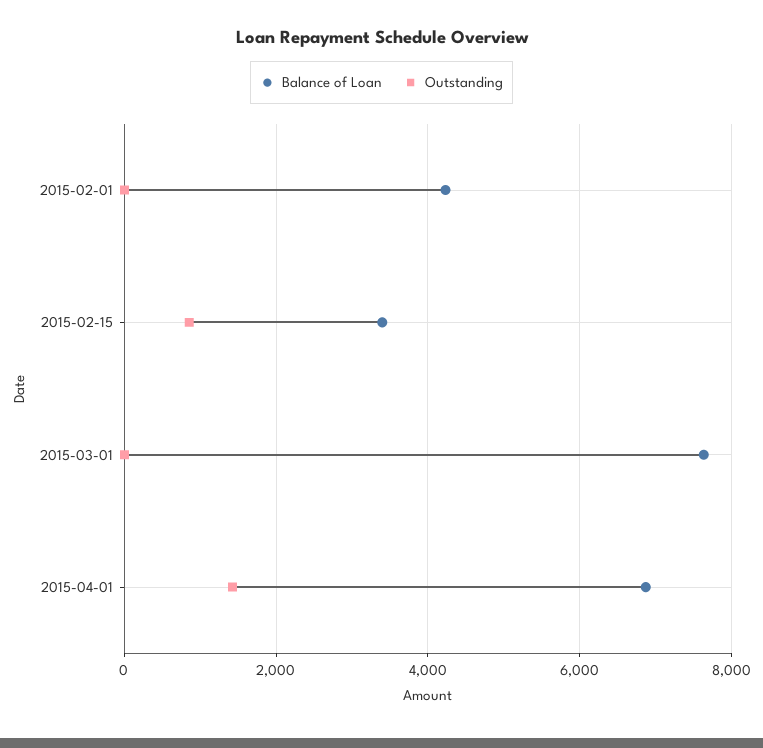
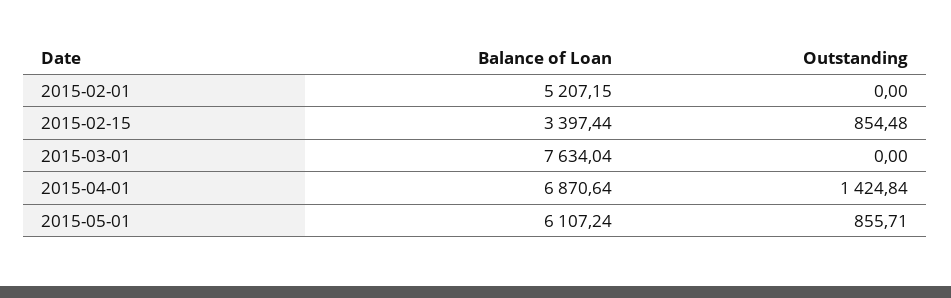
Balance of Loan, 2015-02-01: 4200 -> 5207.15
Balance of Loan, 2015-05-01: none -> 6107.24
Outstanding, 2015-05-01: none -> 855.71

